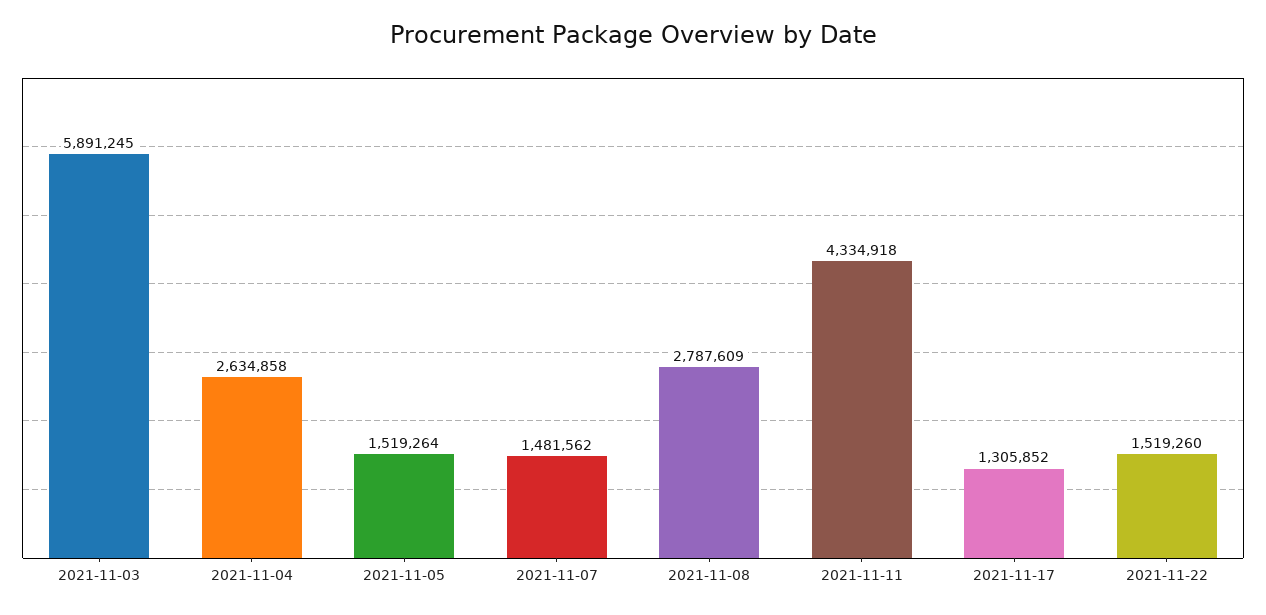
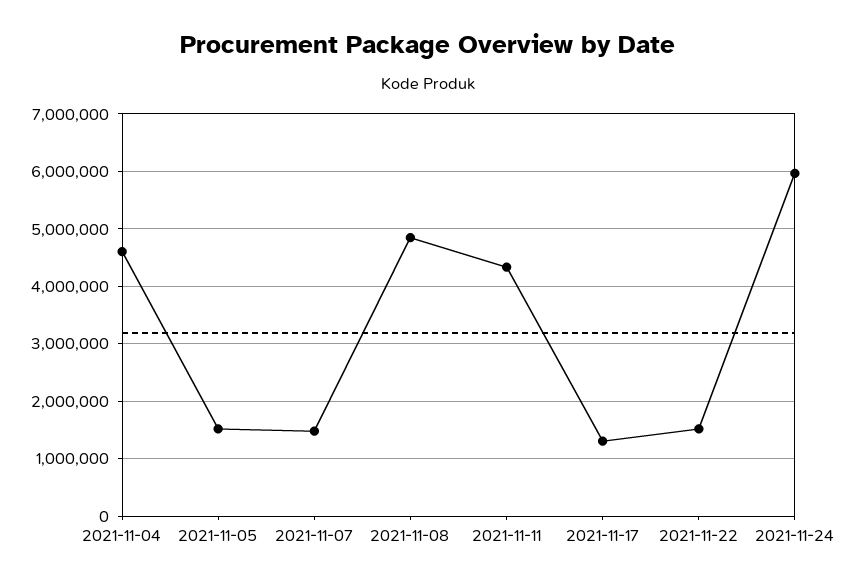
2021-11-03: 5891245 -> none
2021-11-04: 2634858 -> 4600000
2021-11-08: 2787609 -> 4800000
2021-11-24: none -> 6000000

